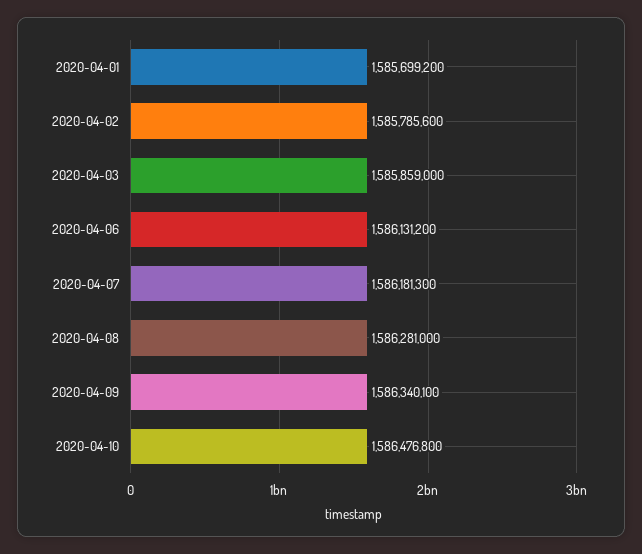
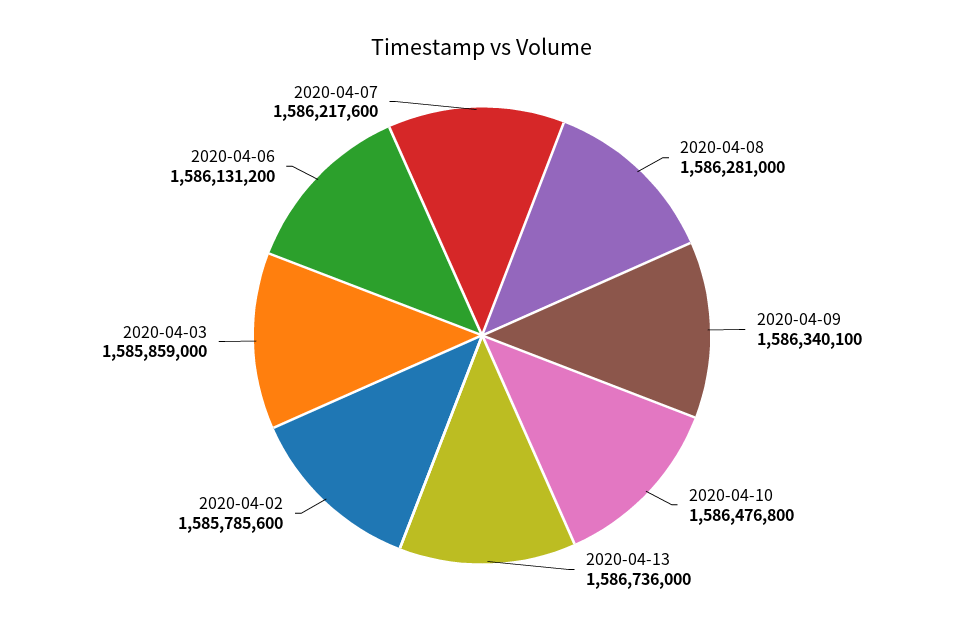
2020-04-01: 1585699200 -> none
2020-04-07: 1586181300 -> 1586217600
2020-04-13: none -> 1586736000

